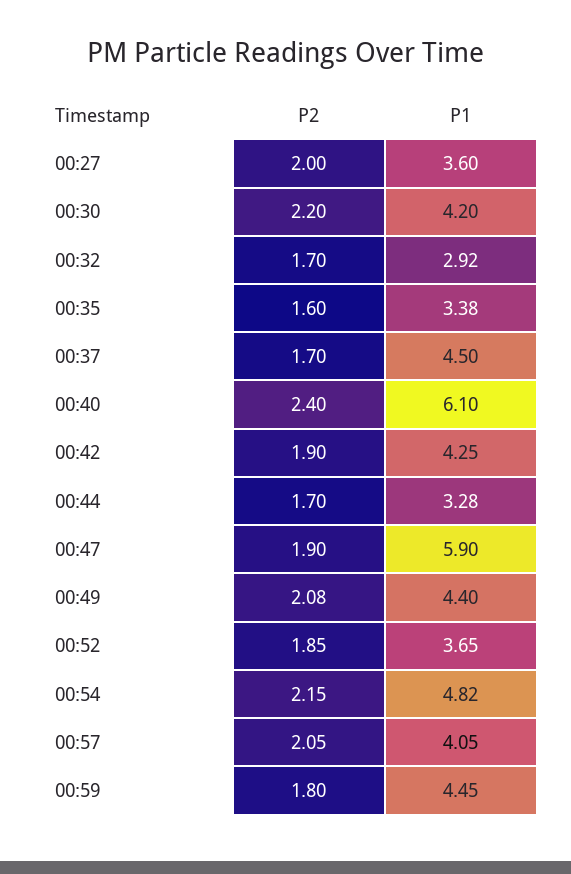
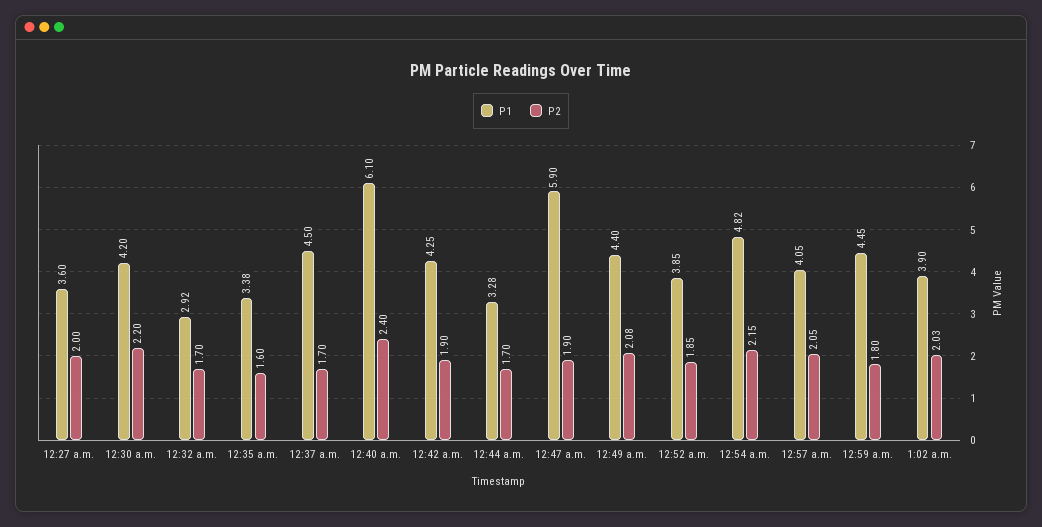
P1, 00:52: 3.65 -> 3.85
P1, 1:02 a.m.: none -> 3.9
P2, 1:02 a.m.: none -> 2.03

